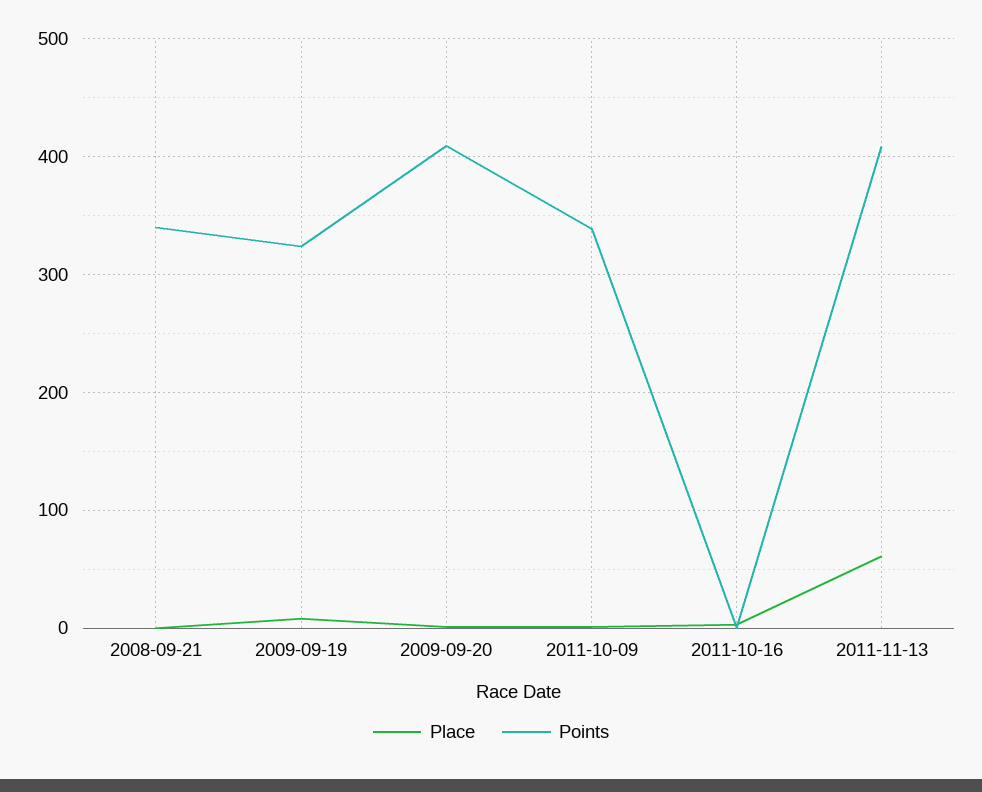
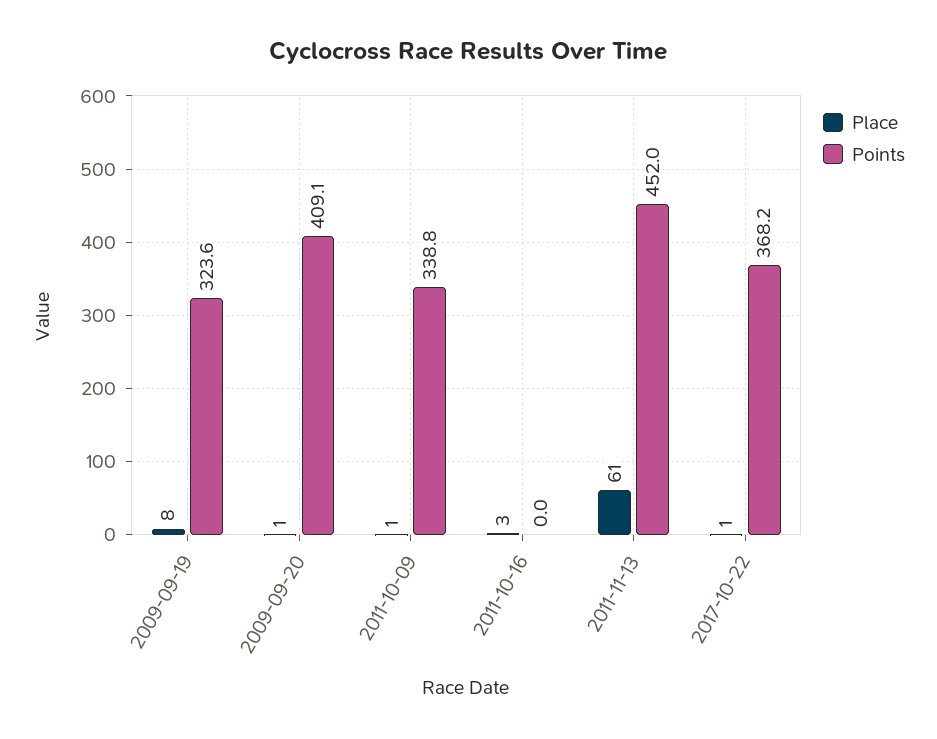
Place, 2008-09-21: 0 -> none
Points, 2008-09-21: 340 -> none
Points, 2011-11-13: 410 -> 452
Place, 2017-10-22: none -> 1
Points, 2017-10-22: none -> 368.2

